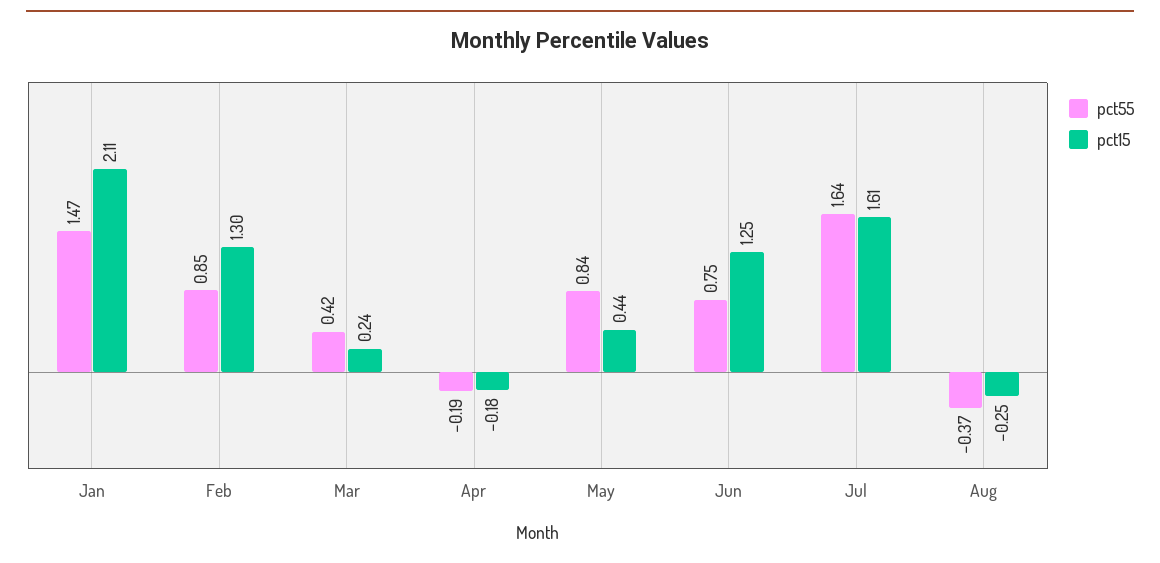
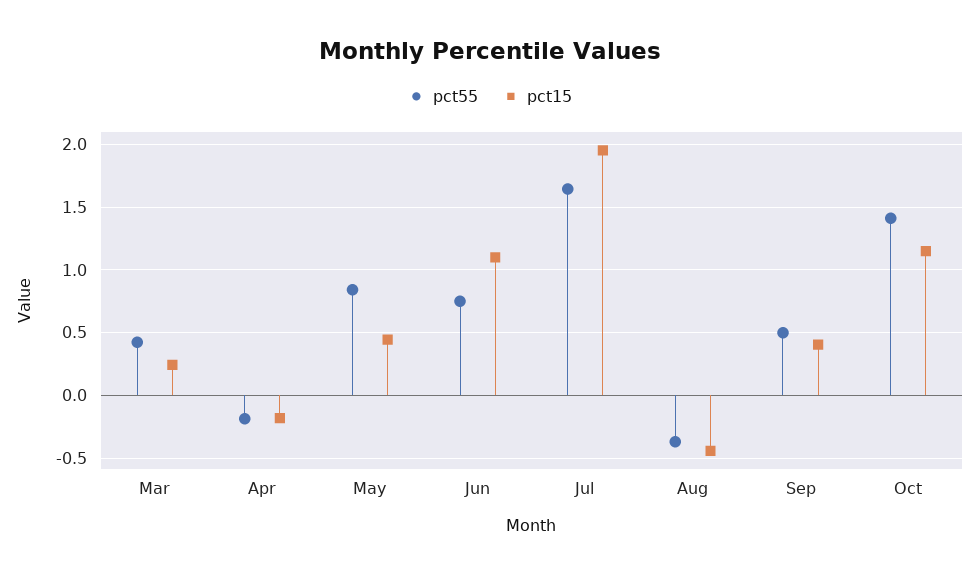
pct55, Jan: 1.47 -> none
pct15, Jan: 2.11 -> none
pct55, Feb: 0.85 -> none
pct15, Feb: 1.3 -> none
pct15, Jun: 1.25 -> 1.1
pct15, Jul: 1.61 -> 1.95
pct15, Aug: -0.25 -> -0.45
pct55, Sep: none -> 0.5
pct15, Sep: none -> 0.4
pct55, Oct: none -> 1.4
pct15, Oct: none -> 1.15

